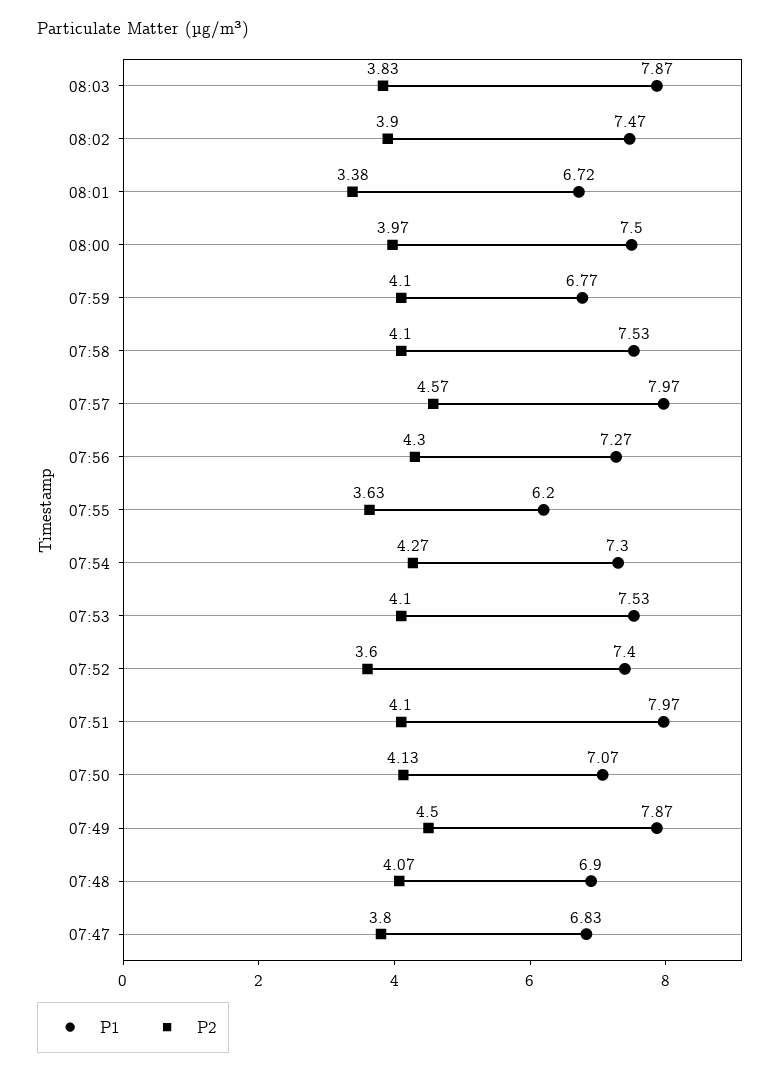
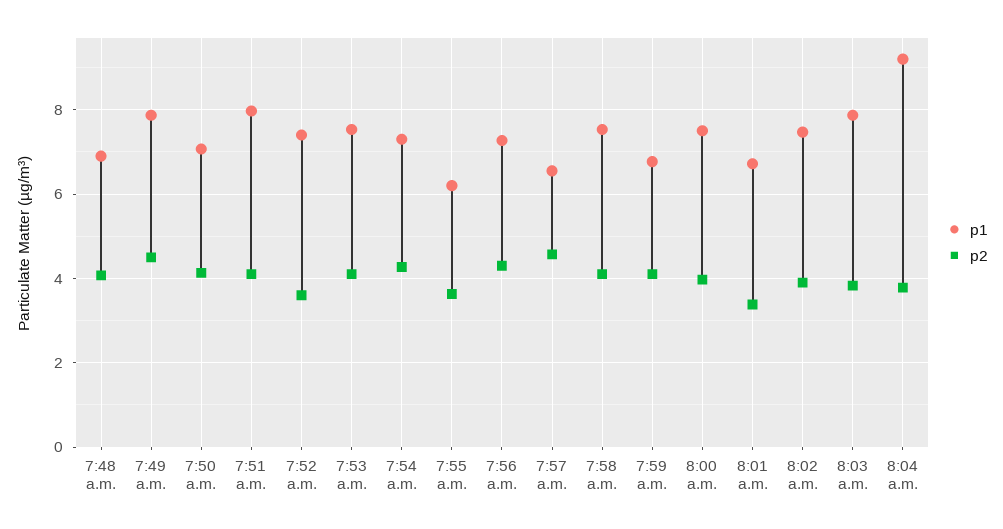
P1, 07:57: 7.97 -> 6.6
P1, 07:47: 6.83 -> none
P2, 07:47: 3.8 -> none
P1, 8:04 a.m.: none -> 9.2
P2, 8:04 a.m.: none -> 3.8

